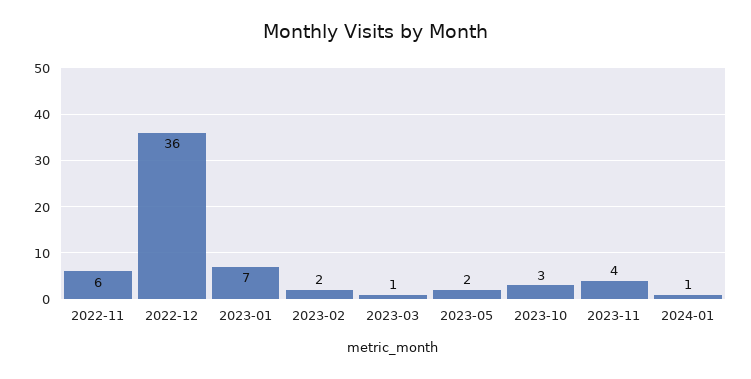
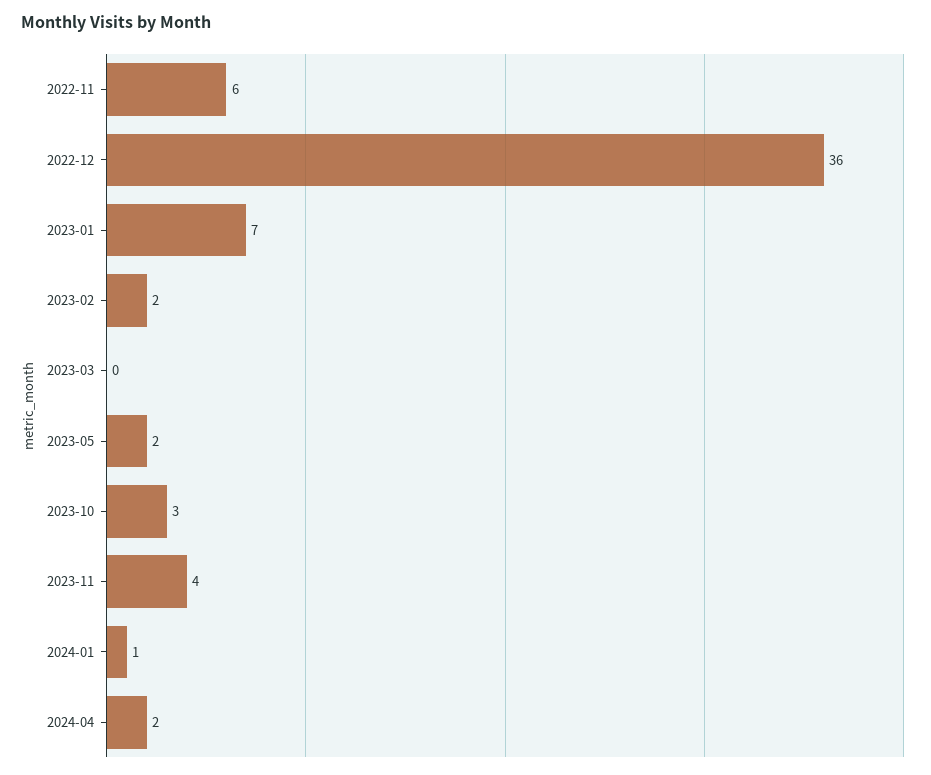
2023-03: 1 -> 0
2024-04: none -> 2

